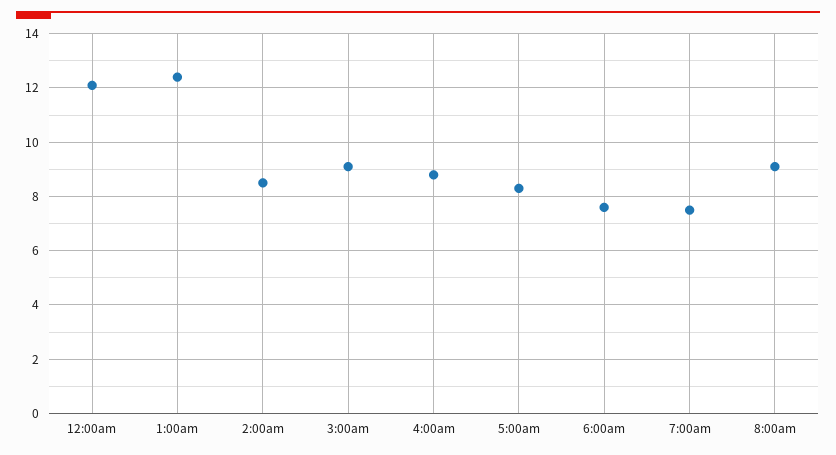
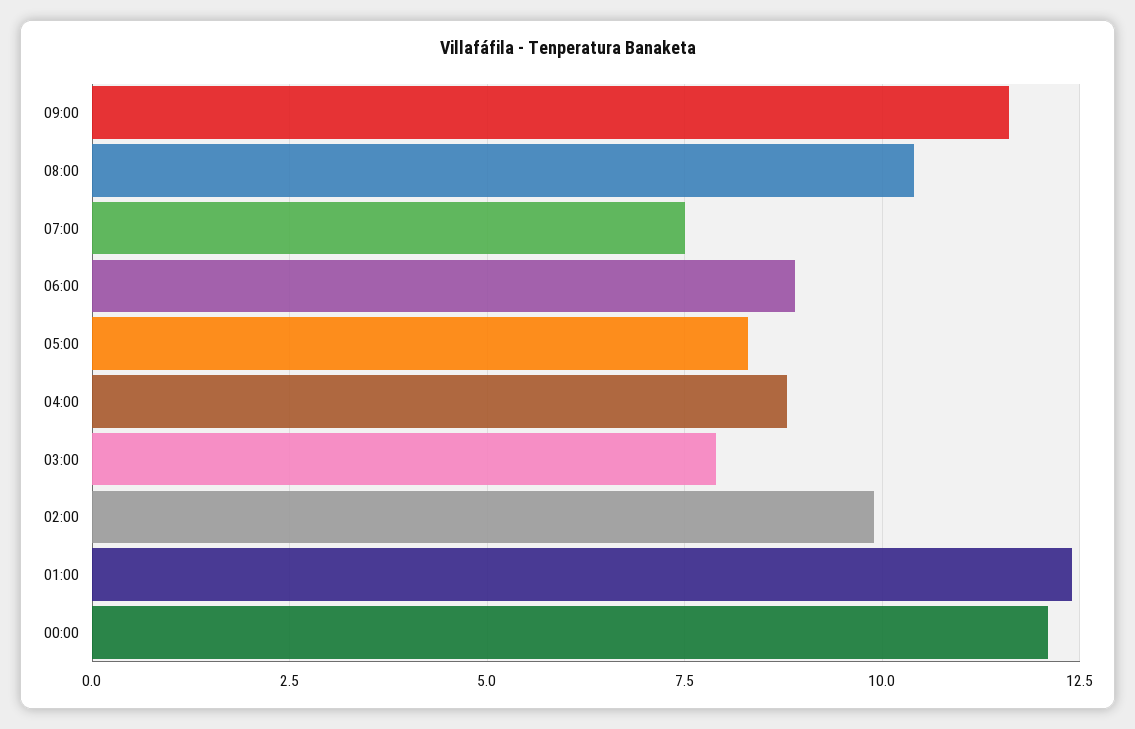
2:00am: 8.5 -> 10
3:00am: 9 -> 8
6:00am: 7.5 -> 9
8:00am: 9 -> 10.5
09:00: none -> 11.5

